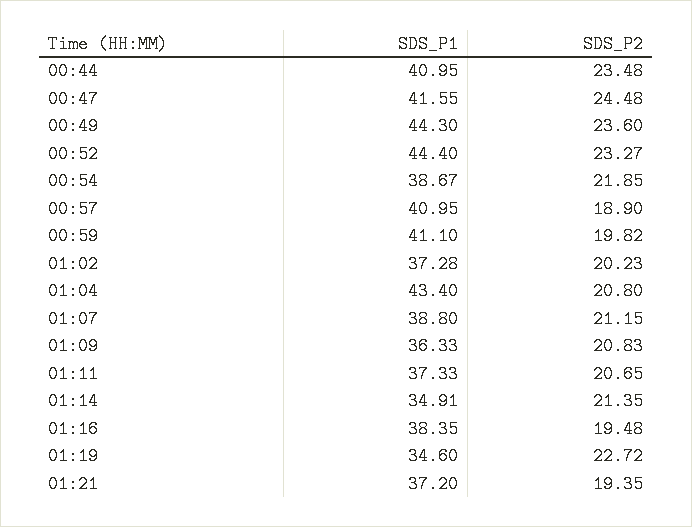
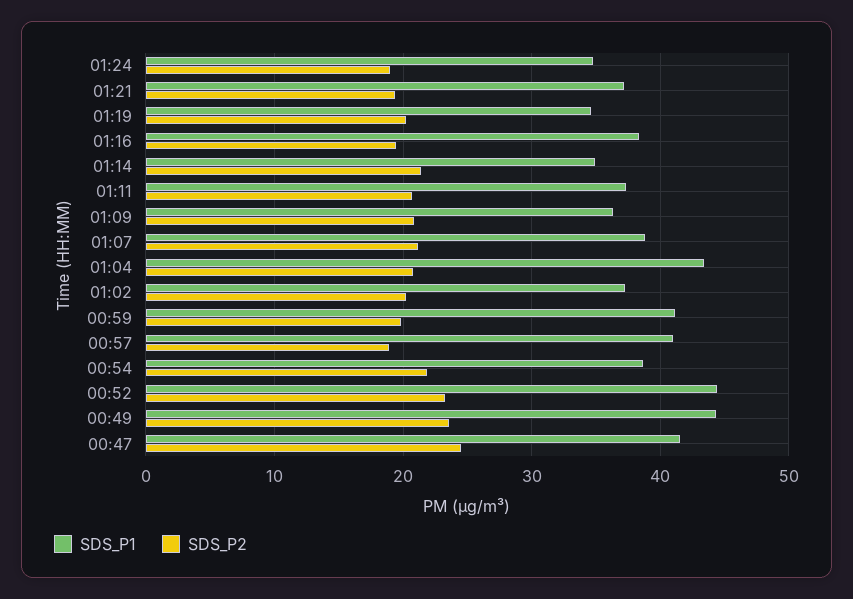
SDS_P1, 00:44: 40.95 -> none
SDS_P2, 00:44: 23.48 -> none
SDS_P2, 01:19: 22.72 -> 20
SDS_P1, 01:24: none -> 35
SDS_P2, 01:24: none -> 19

